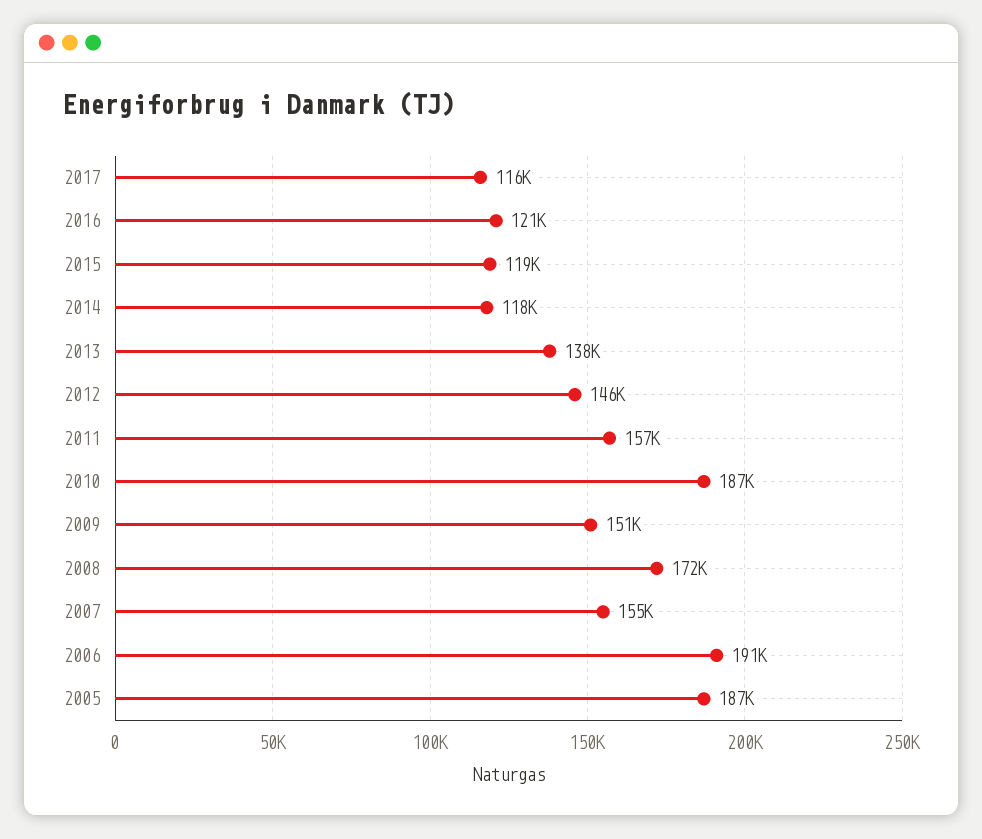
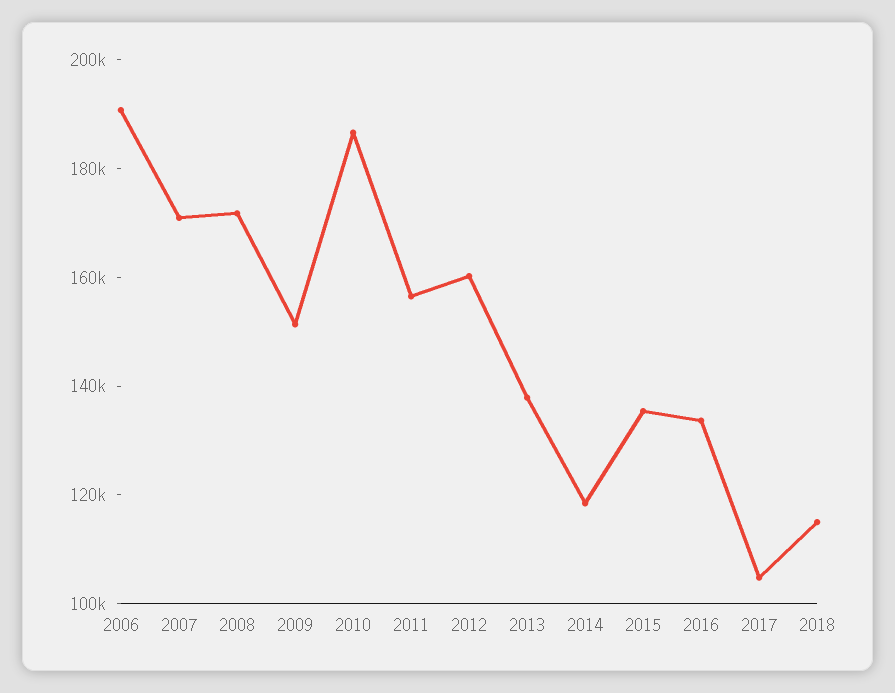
2017: 116000 -> 105000
2016: 121000 -> 135000
2015: 119000 -> 135000
2012: 146000 -> 160000
2007: 155000 -> 170000
2005: 187000 -> none
2018: none -> 115000

